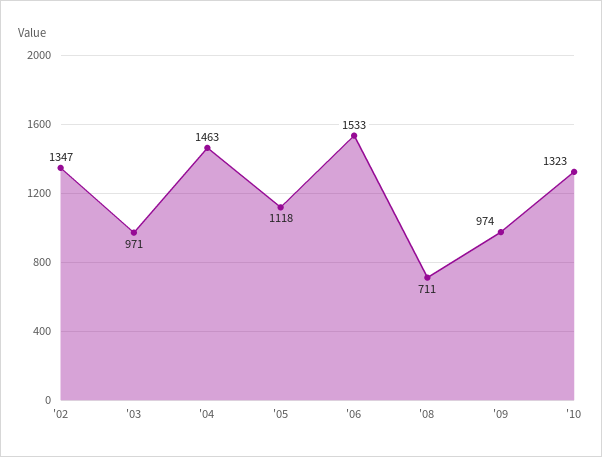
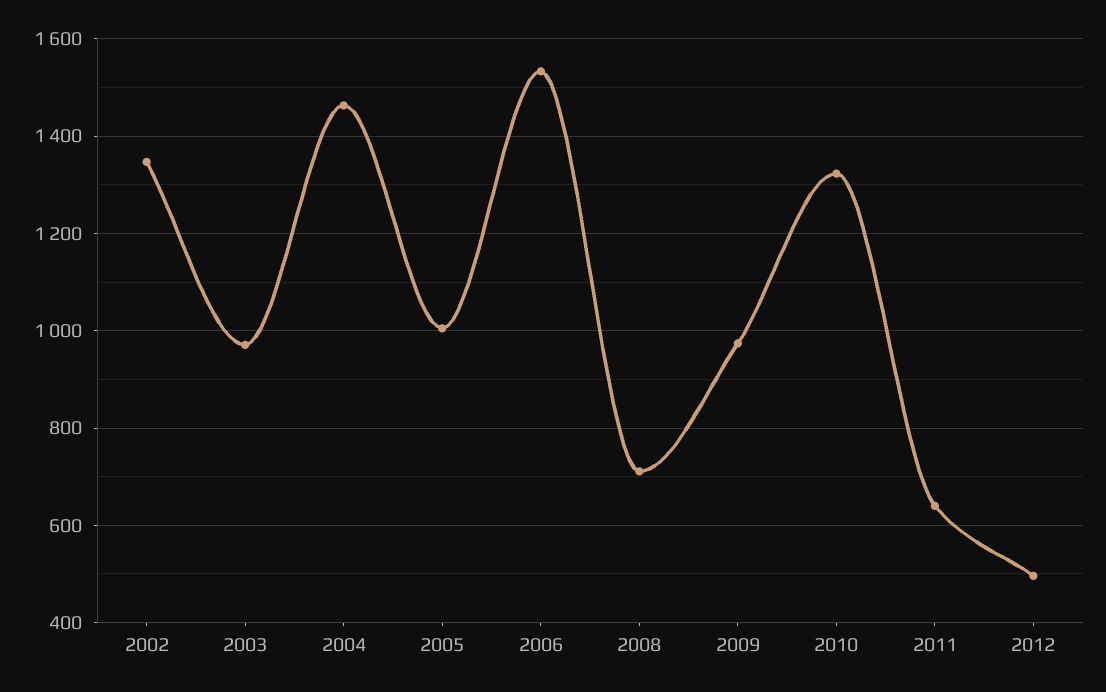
'05: 1118 -> 1000
2011: none -> 640
2012: none -> 500

